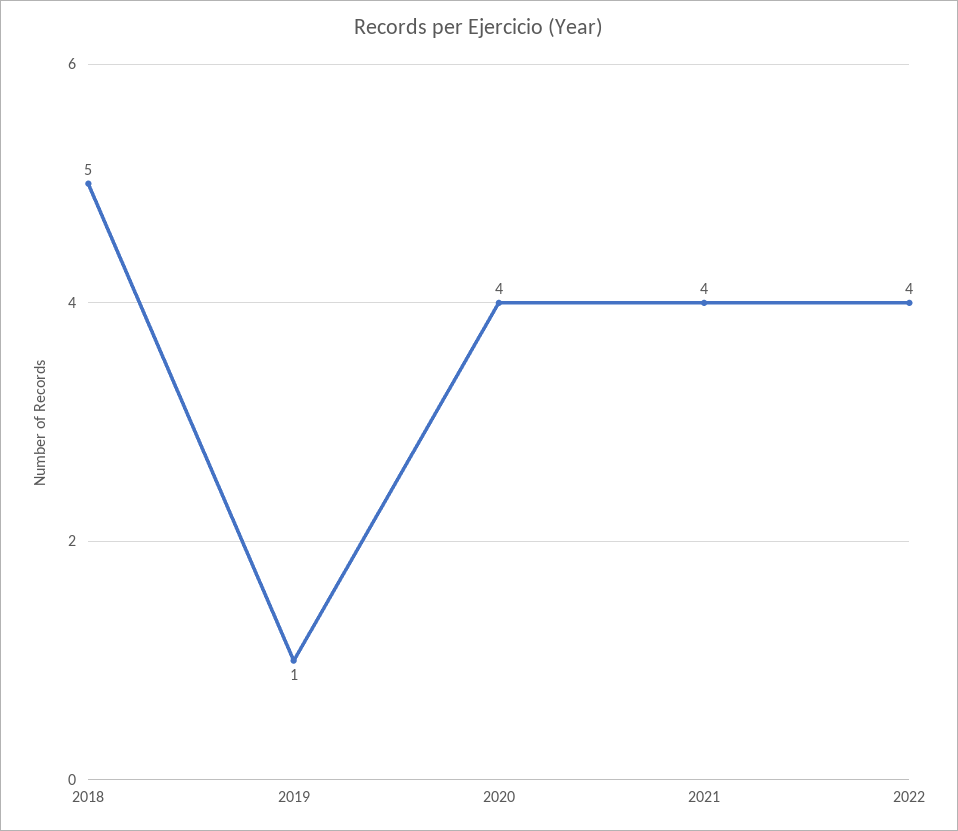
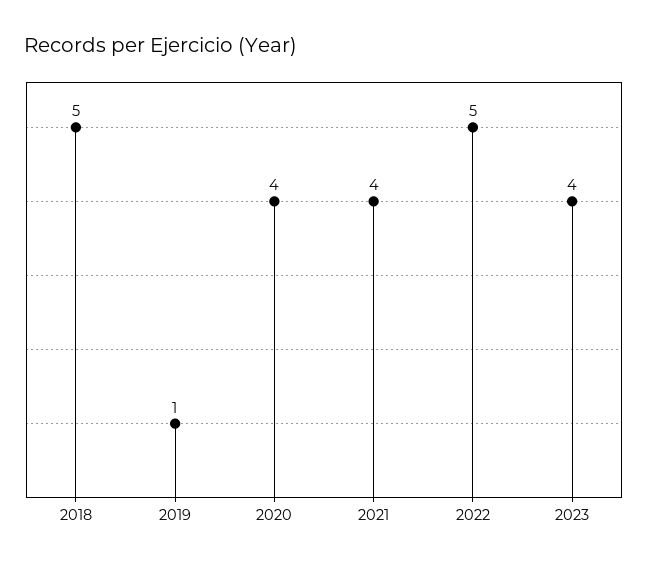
2022: 4 -> 5
2023: none -> 4

